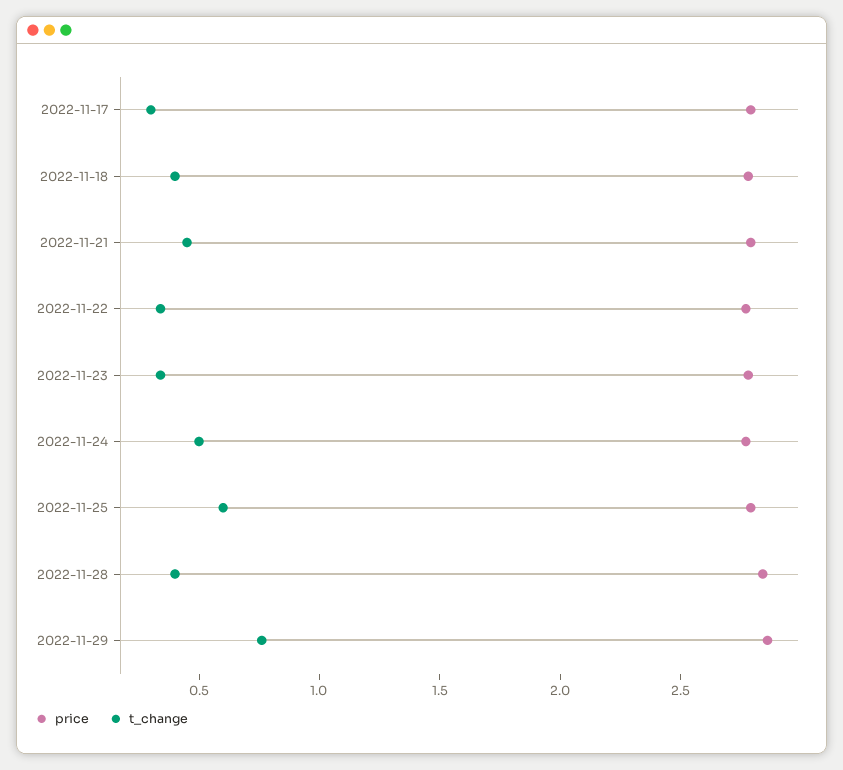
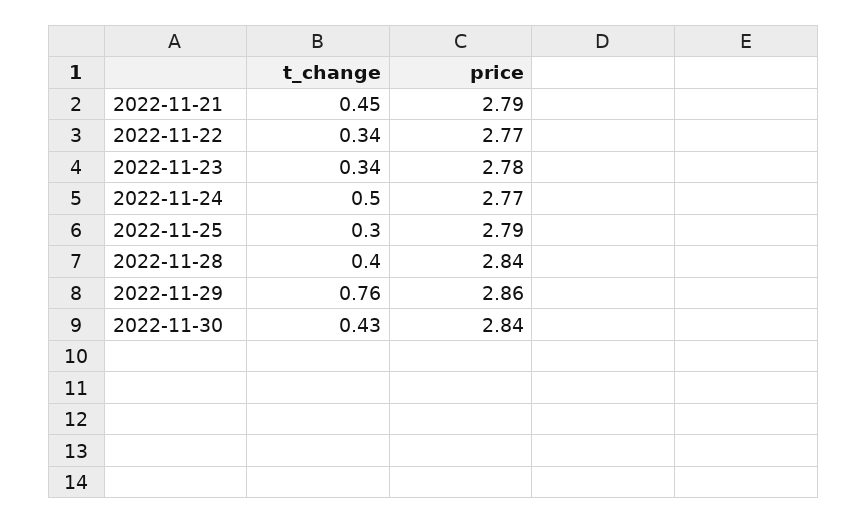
price, 2022-11-17: 2.8 -> none
t_change, 2022-11-17: 0.3 -> none
price, 2022-11-18: 2.8 -> none
t_change, 2022-11-18: 0.4 -> none
t_change, 2022-11-25: 0.6 -> 0.3
t_change, 2022-11-30: none -> 0.43
price, 2022-11-30: none -> 2.84

